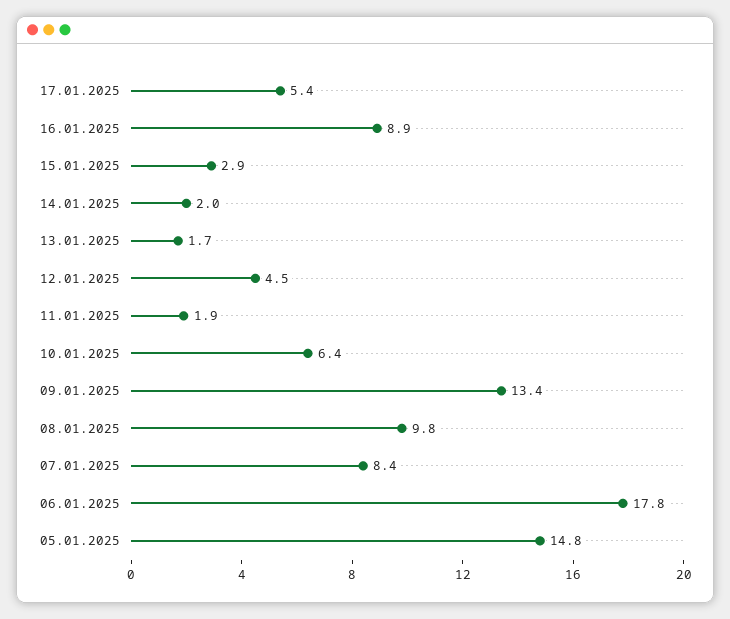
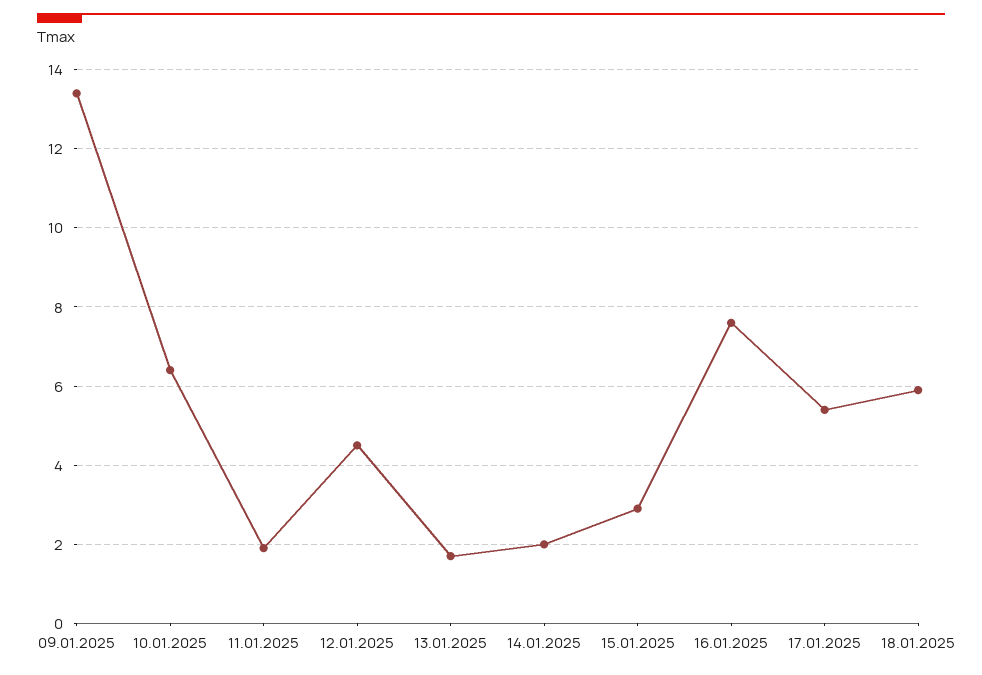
16.01.2025: 8.9 -> 7.5
08.01.2025: 9.8 -> none
07.01.2025: 8.4 -> none
06.01.2025: 17.8 -> none
05.01.2025: 14.8 -> none
18.01.2025: none -> 6

